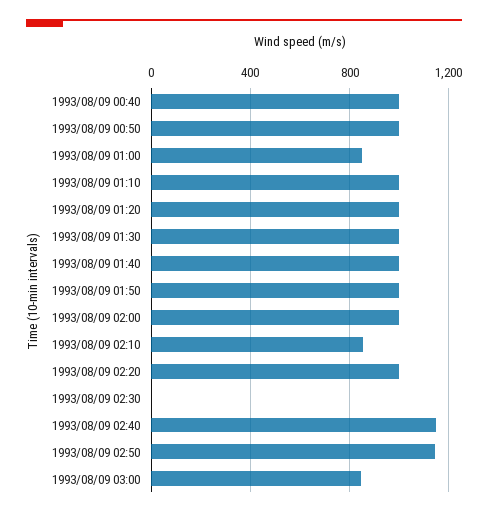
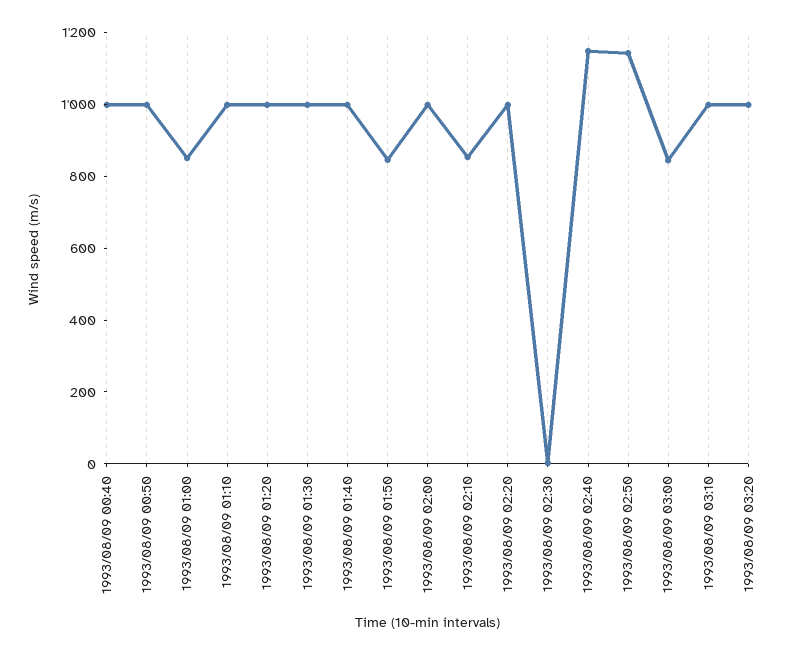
1993/08/09 01:50: 1000 -> 850
1993/08/09 03:10: none -> 1000
1993/08/09 03:20: none -> 1000

